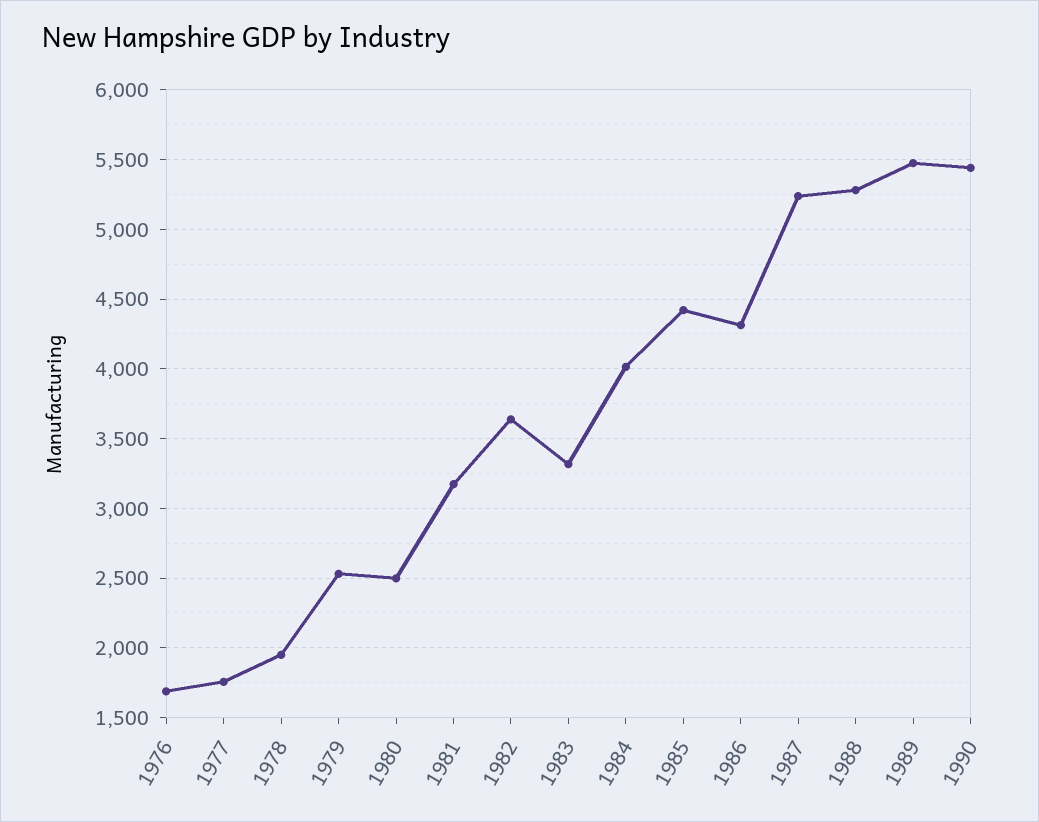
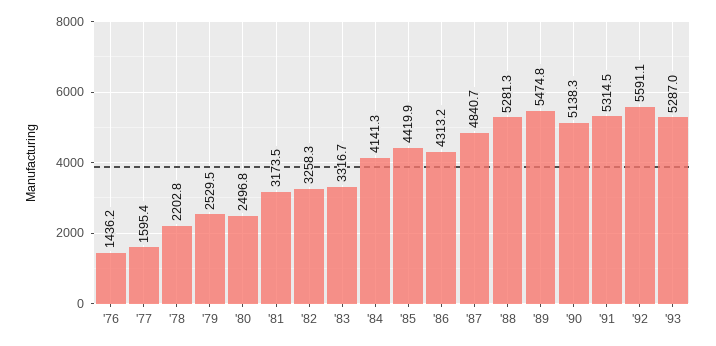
1976: 1700 -> 1436.2
1977: 1750 -> 1595.4
1978: 1950 -> 2202.8
1982: 3650 -> 3258.3
1984: 4000 -> 4141.3
1987: 5250 -> 4840.7
1990: 5450 -> 5138.3
'91: none -> 5314.5
'92: none -> 5591.1
'93: none -> 5287

